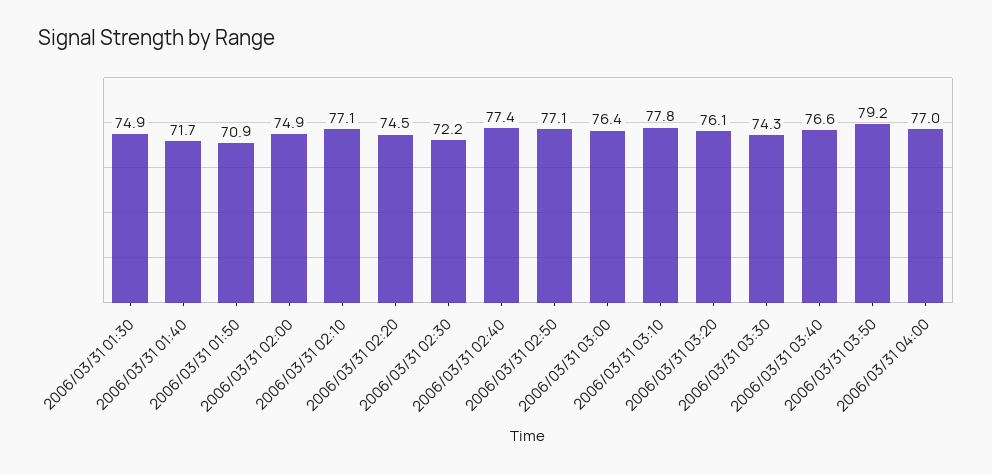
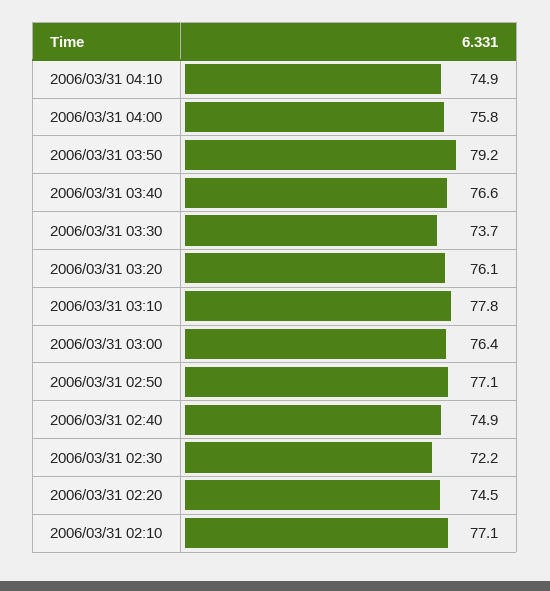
2006/03/31 01:30: 74.9 -> none
2006/03/31 01:40: 71.7 -> none
2006/03/31 01:50: 70.9 -> none
2006/03/31 02:00: 74.9 -> none
2006/03/31 02:40: 77.4 -> 74.9
2006/03/31 03:30: 74.3 -> 73.7
2006/03/31 04:00: 77 -> 75.8
2006/03/31 04:10: none -> 74.9

